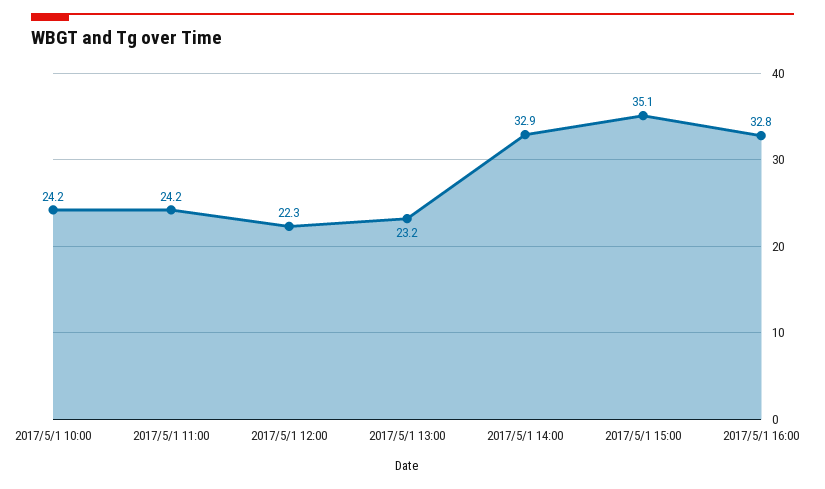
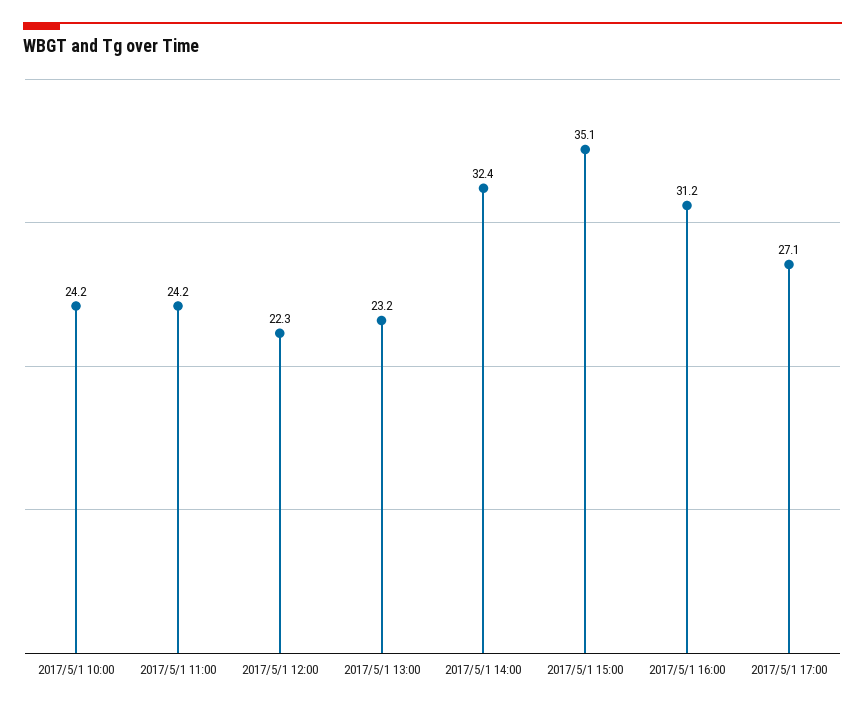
2017/5/1 14:00: 32.9 -> 32.4
2017/5/1 16:00: 32.8 -> 31.2
2017/5/1 17:00: none -> 27.1

